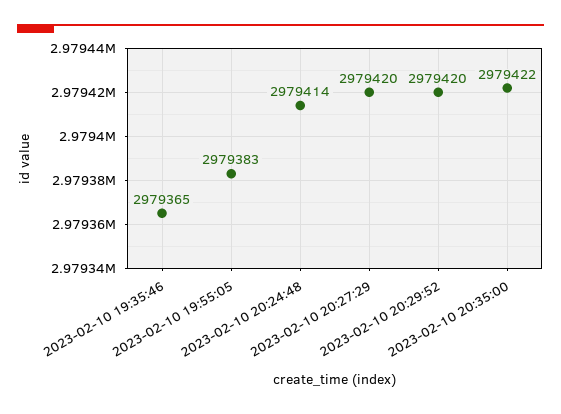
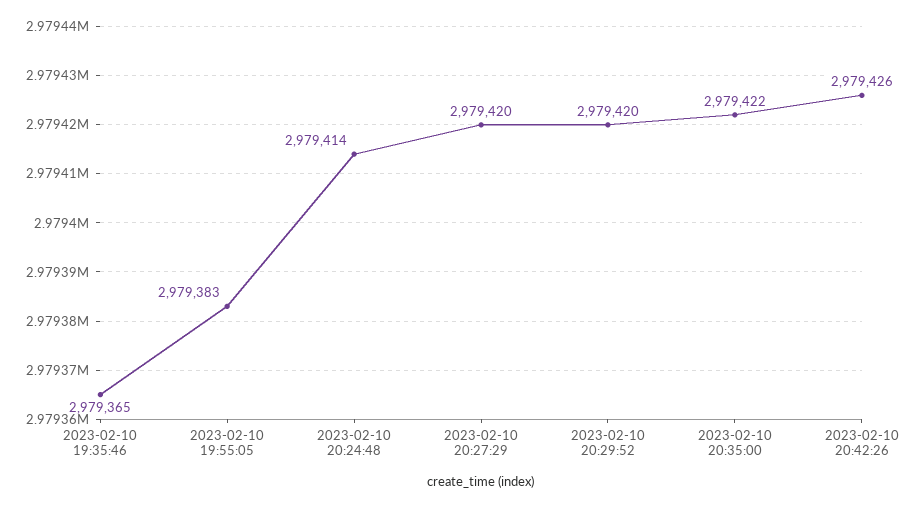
2023-02-10 20:42:26: none -> 2979426

